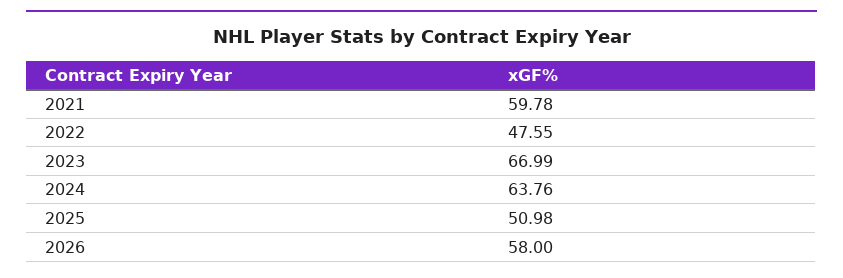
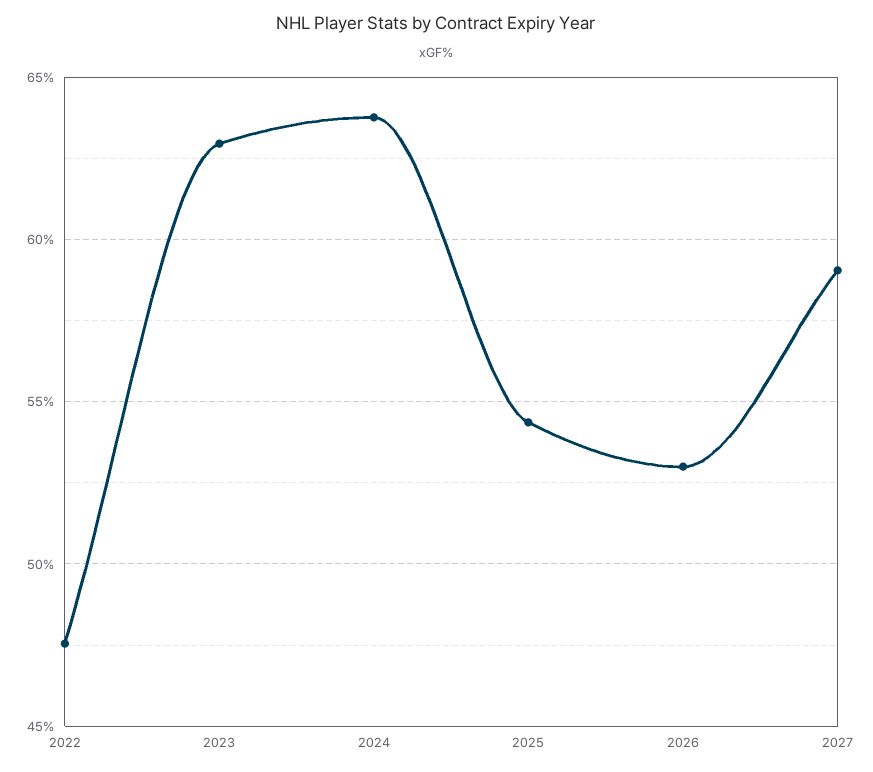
2021: 59.78 -> none
2023: 66.99 -> 63
2025: 50.98 -> 54.5
2026: 58 -> 53
2027: none -> 59

